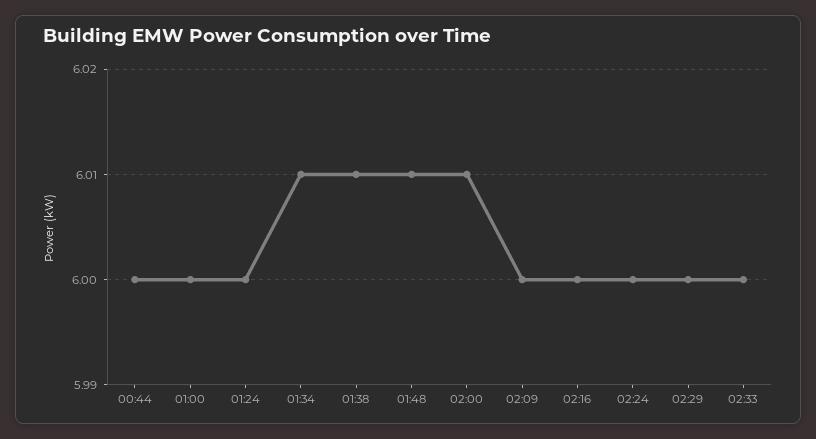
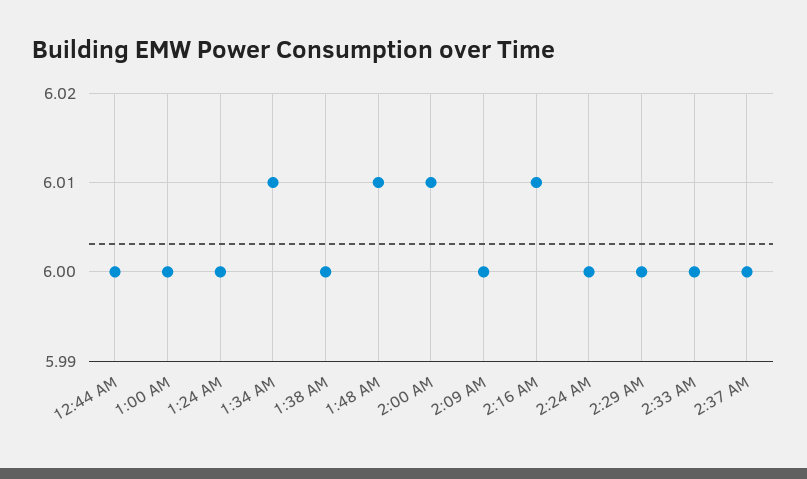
01:38: 6.01 -> 6
02:16: 6 -> 6.01
2:37 AM: none -> 6

